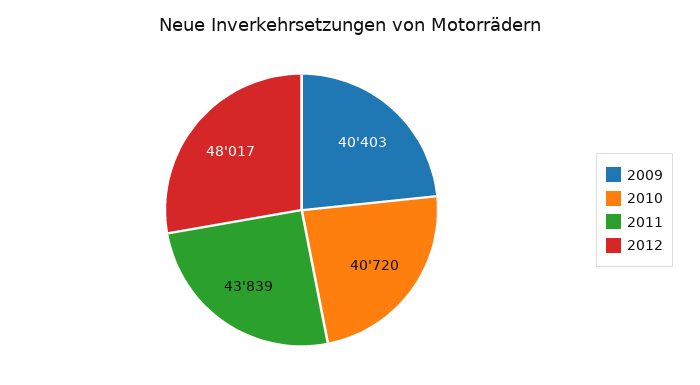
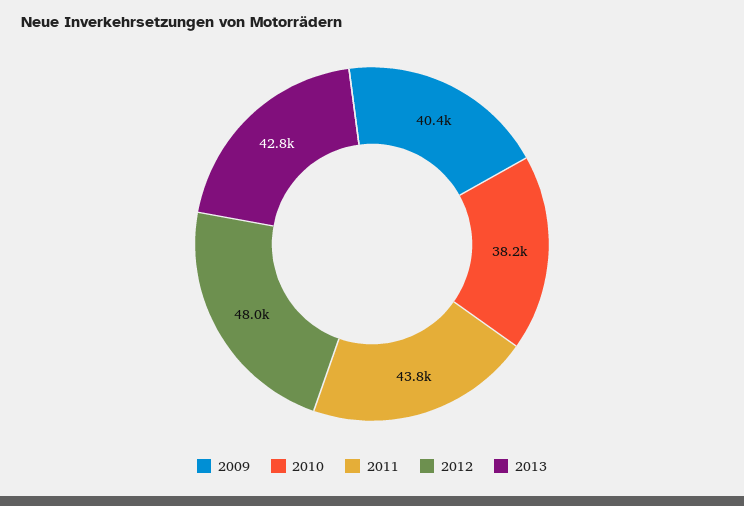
2010: 40720 -> 38200
2013: none -> 42800

